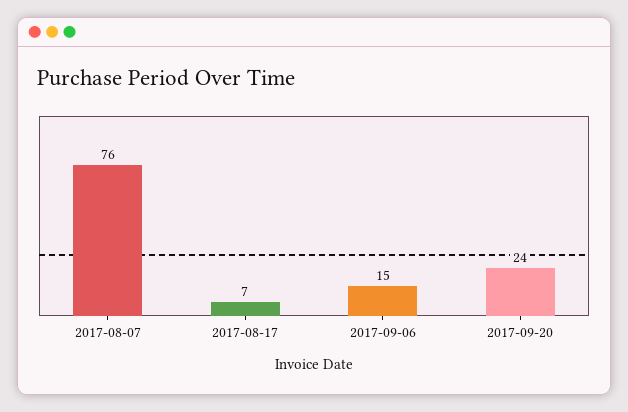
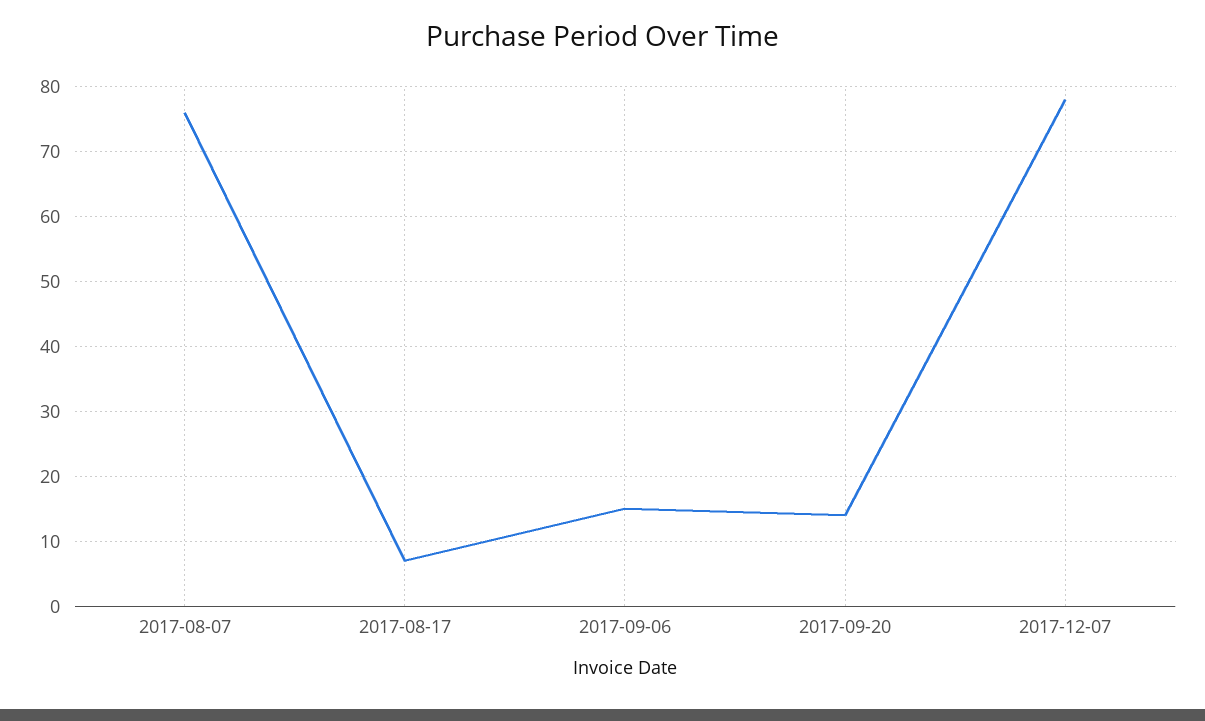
2017-09-20: 24 -> 14
2017-12-07: none -> 78

